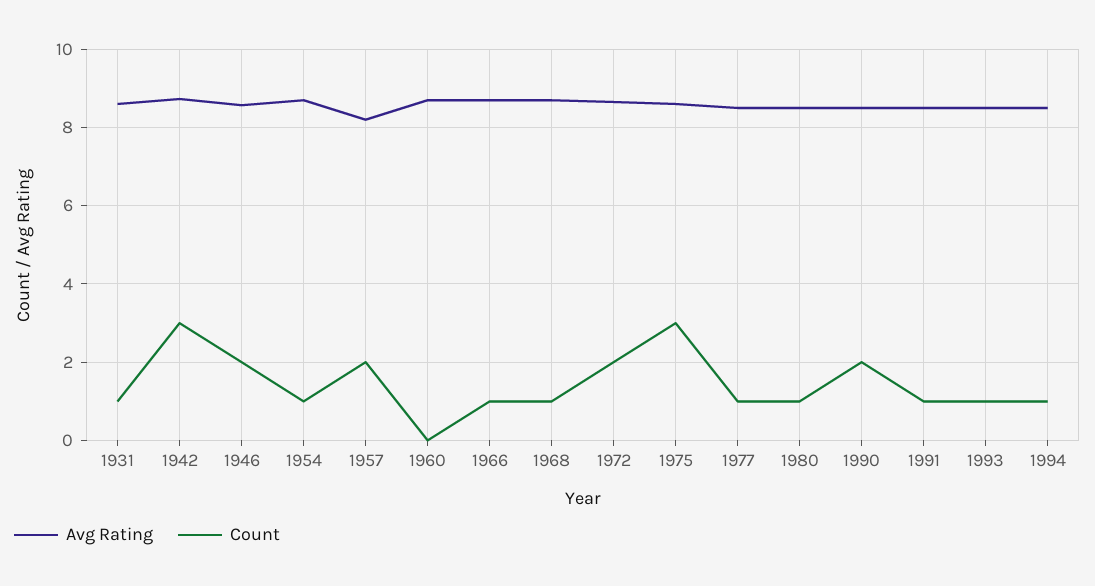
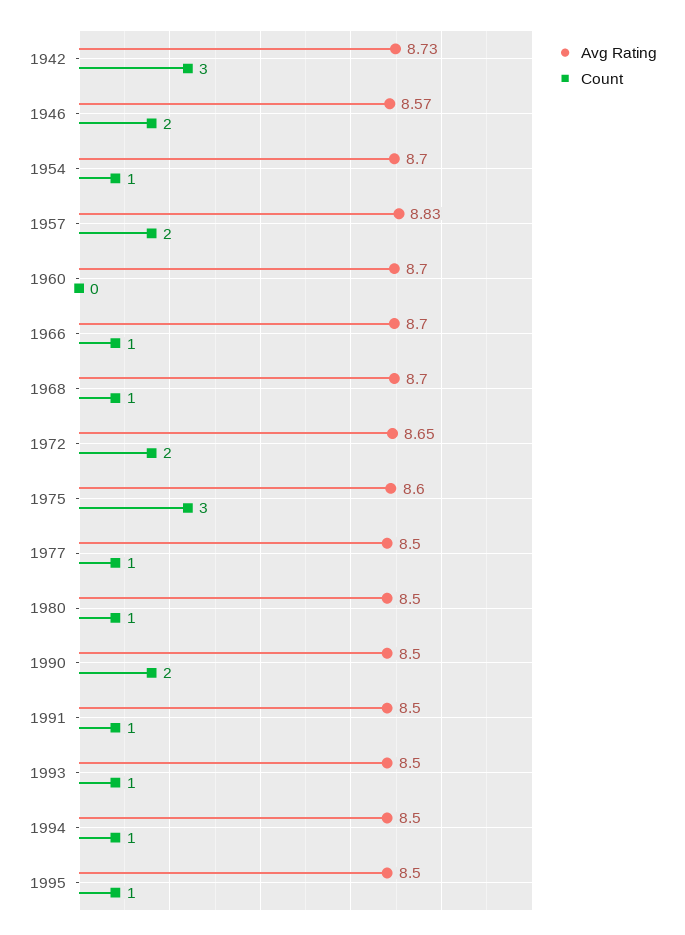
Avg Rating, 1931: 8.6 -> none
Count, 1931: 1 -> none
Avg Rating, 1957: 8.2 -> 8.83
Avg Rating, 1995: none -> 8.5
Count, 1995: none -> 1

